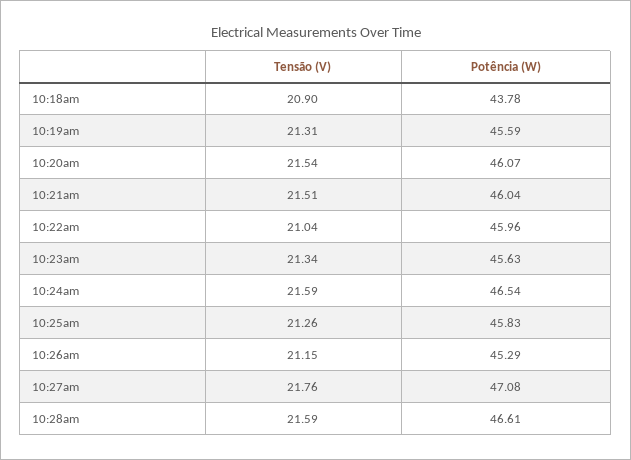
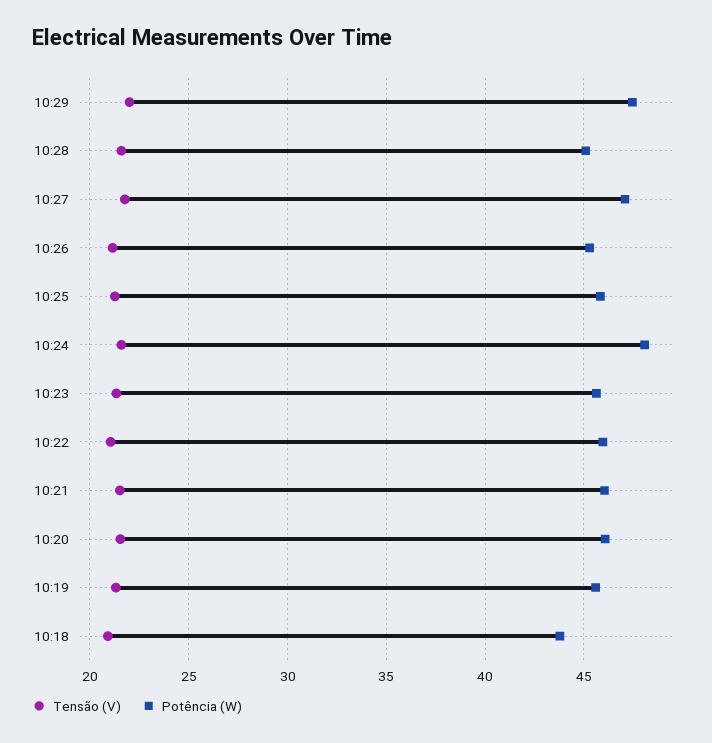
Potência (W), 10:24am: 46.54 -> 48
Potência (W), 10:28am: 46.61 -> 45
Tensão (V), 10:29: none -> 22
Potência (W), 10:29: none -> 47.5

